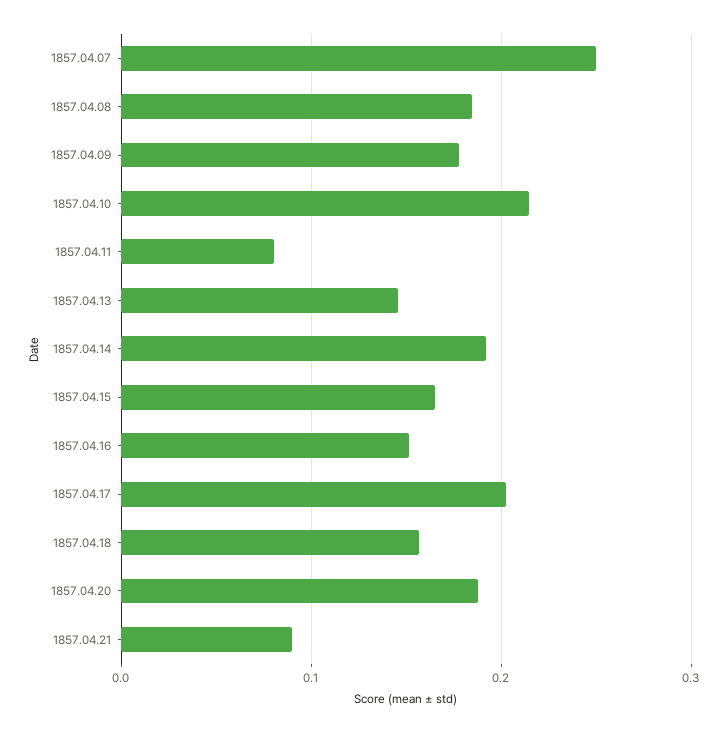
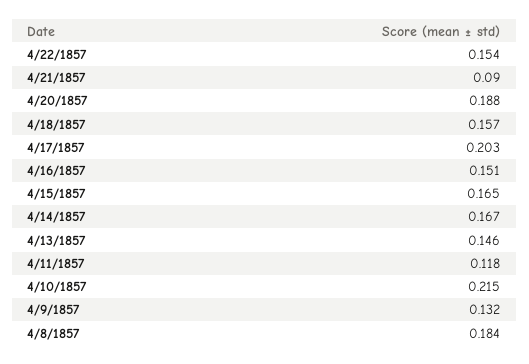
1857.04.07: 0.25 -> none
1857.04.09: 0.18 -> 0.132
1857.04.11: 0.08 -> 0.118
1857.04.14: 0.19 -> 0.167
4/22/1857: none -> 0.154

